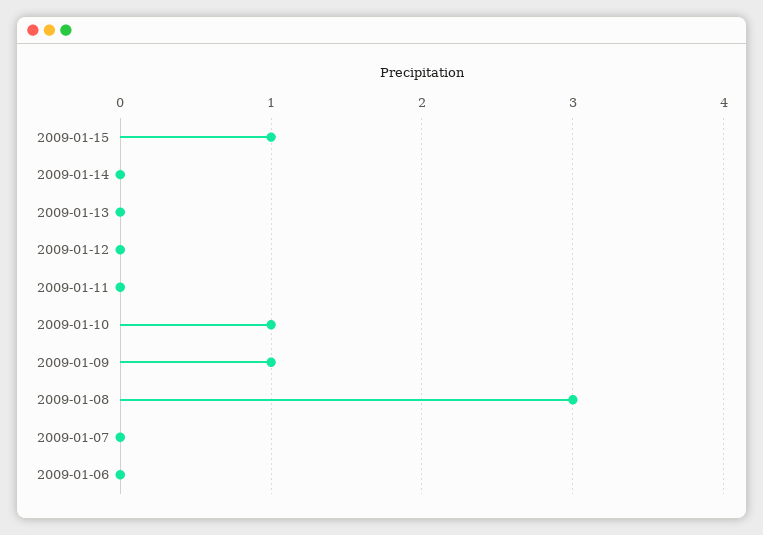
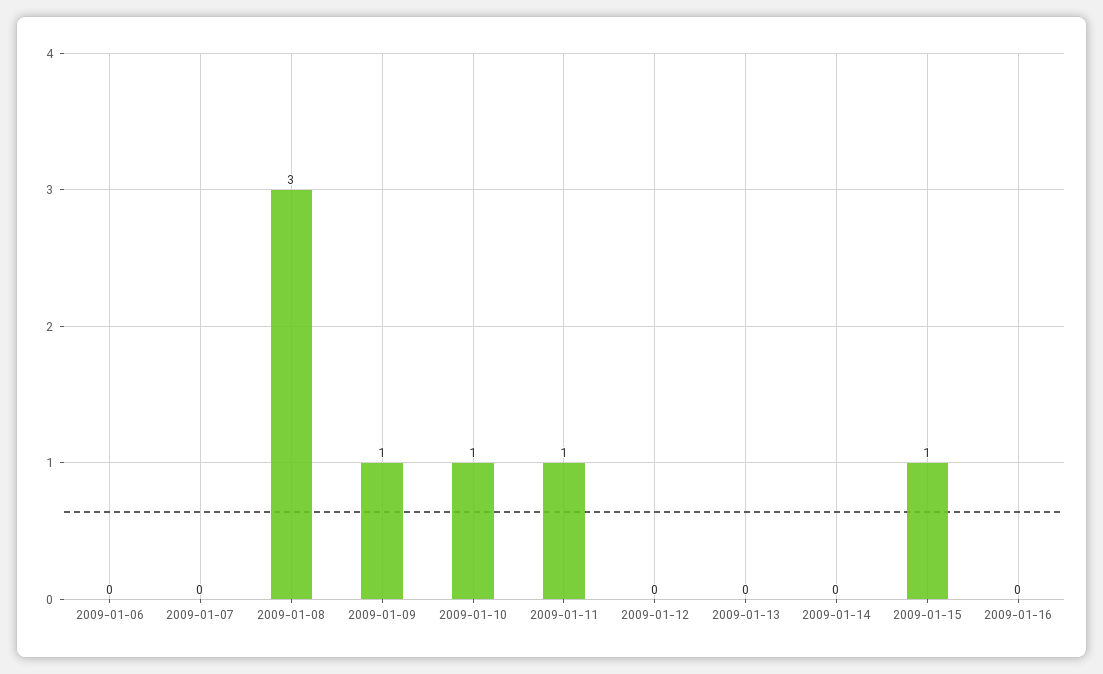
2009-01-11: 0 -> 1
2009-01-16: none -> 0

